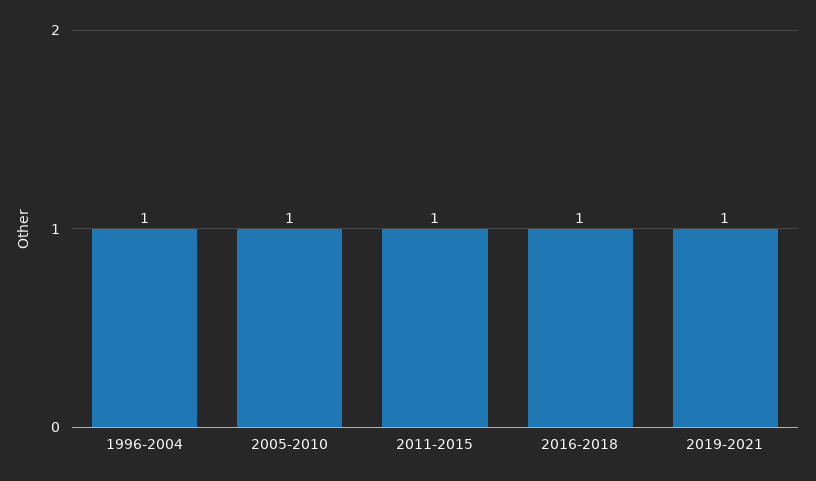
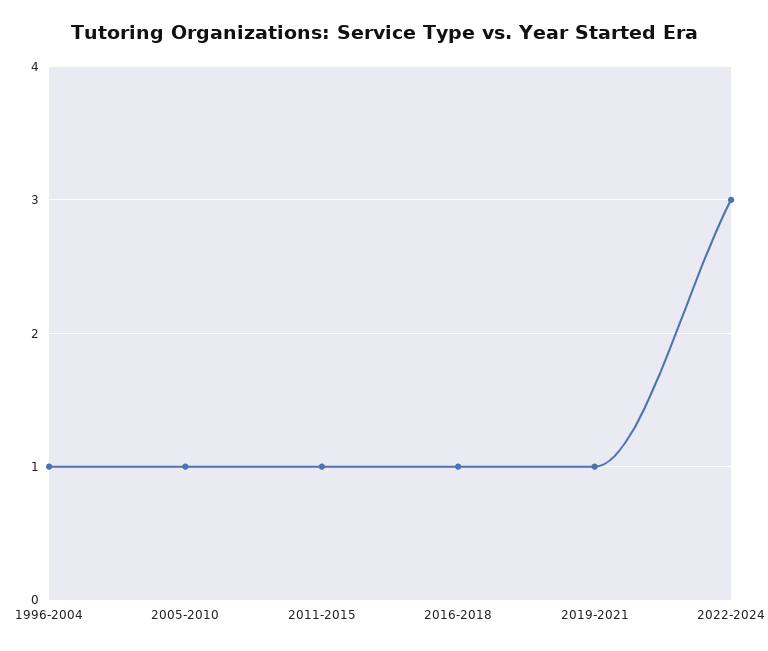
2022-2024: none -> 3

